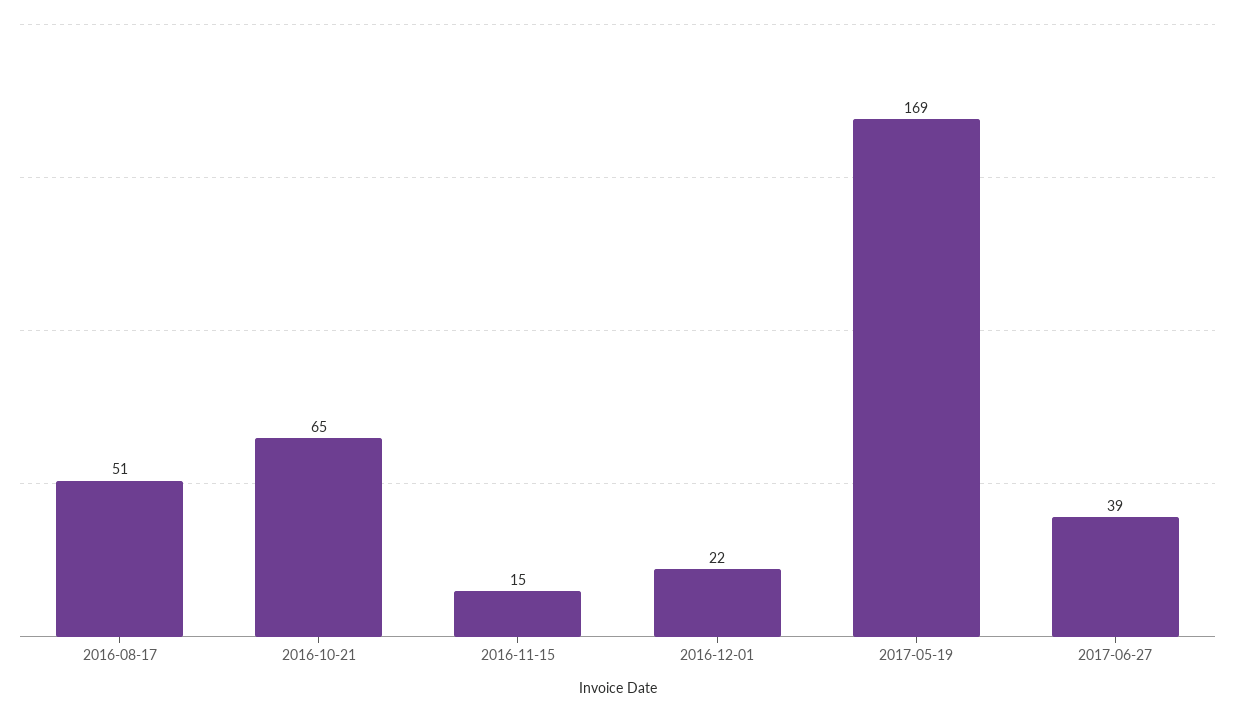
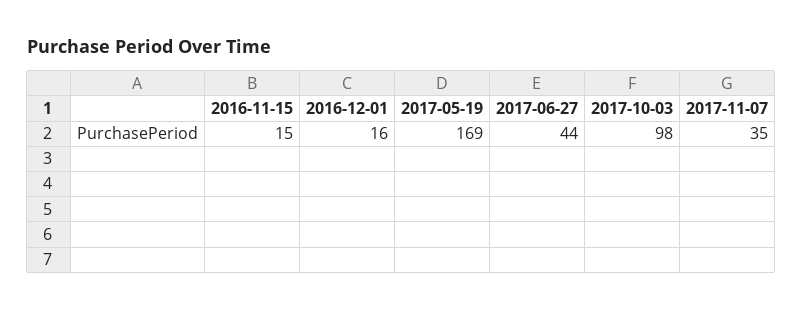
2016-08-17: 51 -> none
2016-10-21: 65 -> none
2016-12-01: 22 -> 16
2017-06-27: 39 -> 44
2017-10-03: none -> 98
2017-11-07: none -> 35

